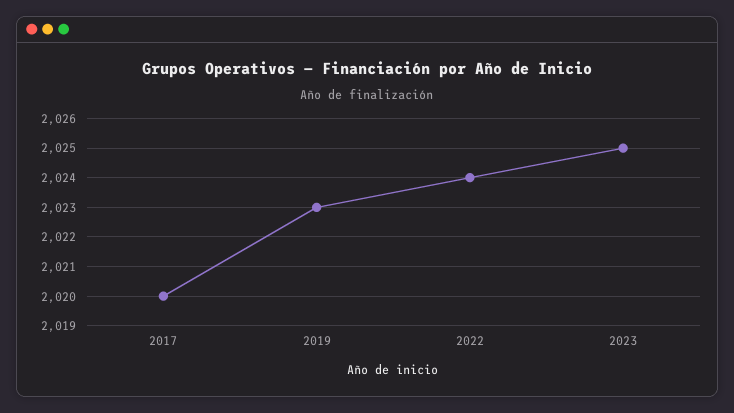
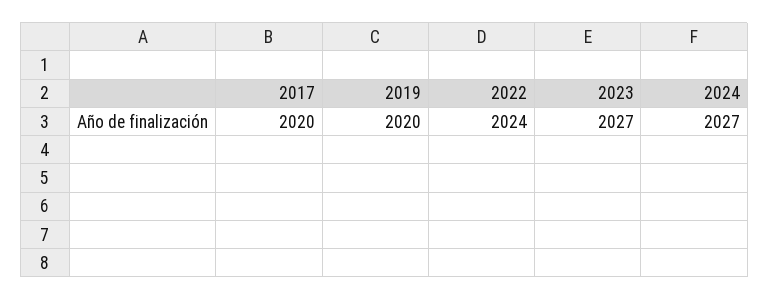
2019: 2023 -> 2020
2023: 2025 -> 2027
2024: none -> 2027

